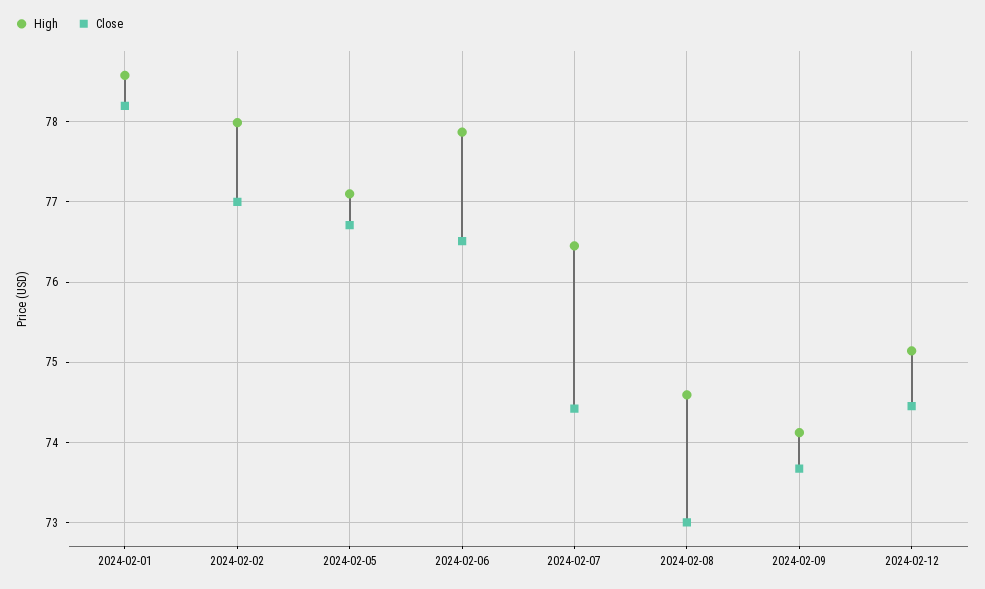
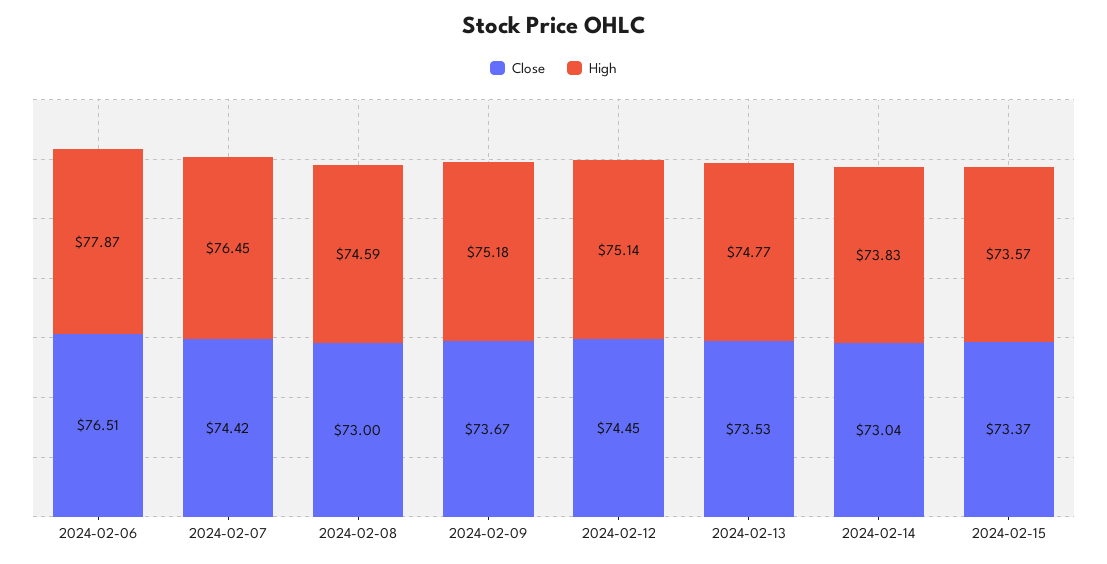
High, 2024-02-01: 78.6 -> none
Close, 2024-02-01: 78.2 -> none
High, 2024-02-02: 78 -> none
Close, 2024-02-02: 77 -> none
High, 2024-02-05: 77.1 -> none
Close, 2024-02-05: 76.7 -> none
High, 2024-02-09: 74.1 -> 75.18
Close, 2024-02-13: none -> 73.53
High, 2024-02-13: none -> 74.77
Close, 2024-02-14: none -> 73.04
High, 2024-02-14: none -> 73.83
Close, 2024-02-15: none -> 73.37
High, 2024-02-15: none -> 73.57

